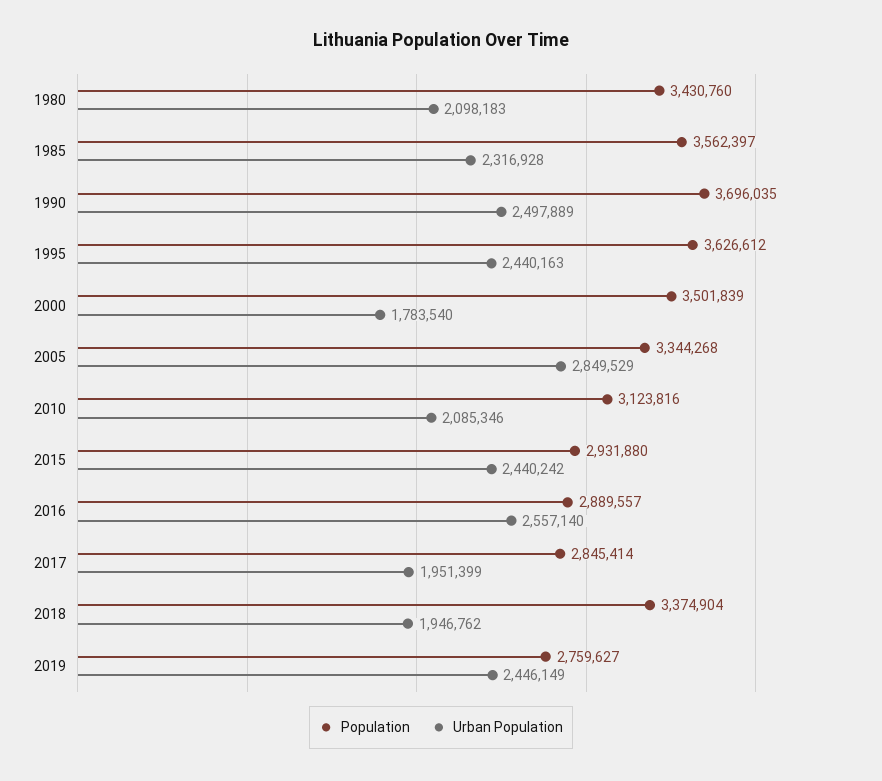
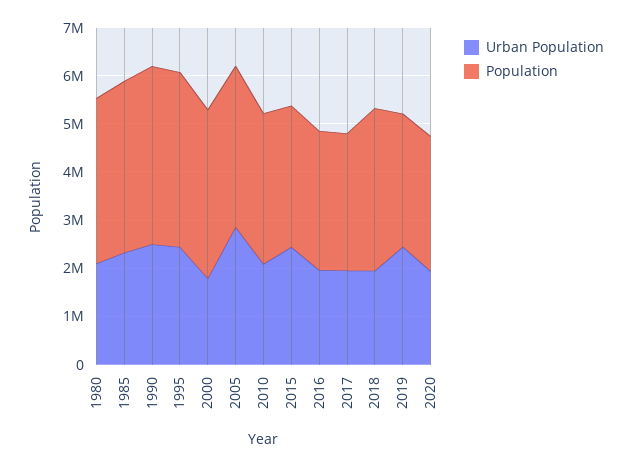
Urban Population, 2016: 2557140 -> 2000000
Urban Population, 2020: none -> 2000000
Population, 2020: none -> 2800000

